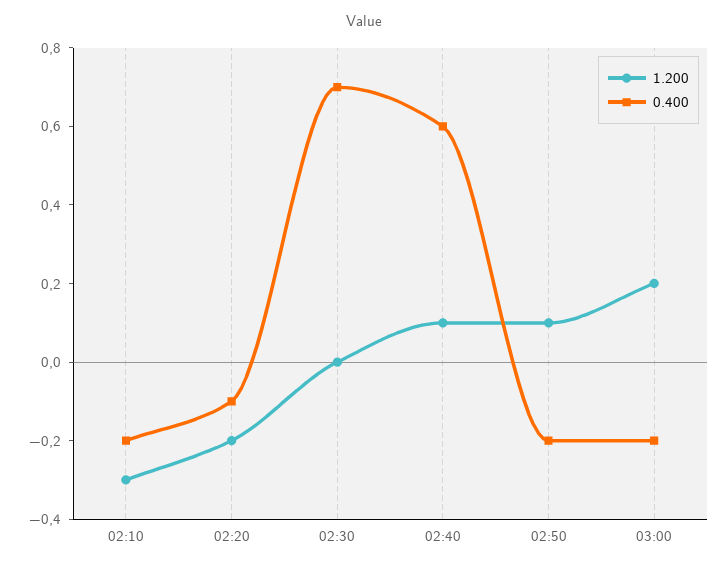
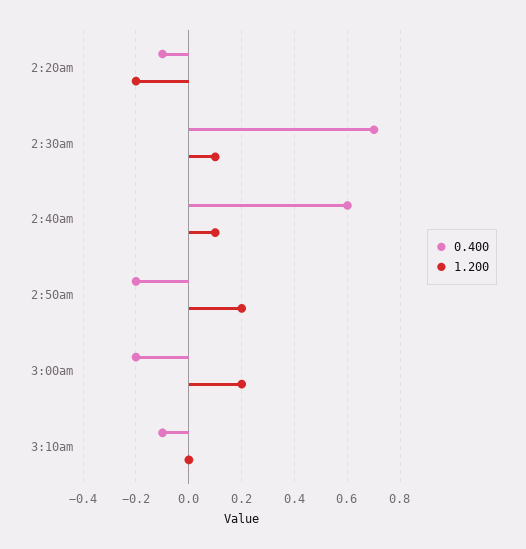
1.200, 02:10: -0.3 -> none
0.400, 02:10: -0.2 -> none
1.200, 02:30: 0 -> 0.1
1.200, 02:50: 0.1 -> 0.2
0.400, 3:10am: none -> -0.1
1.200, 3:10am: none -> 0

